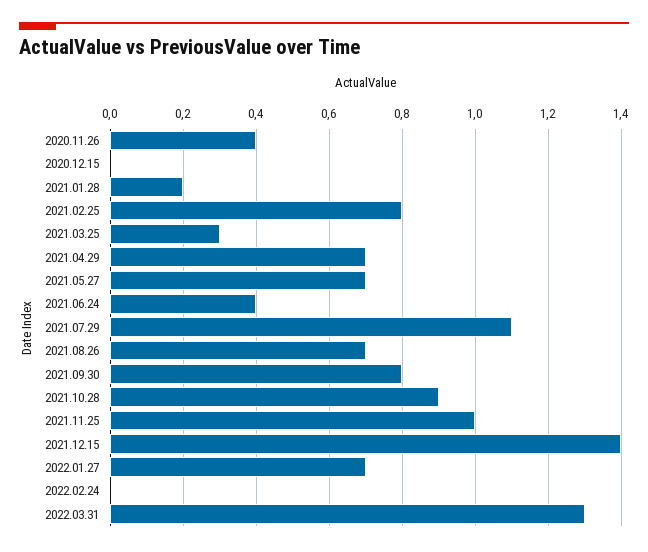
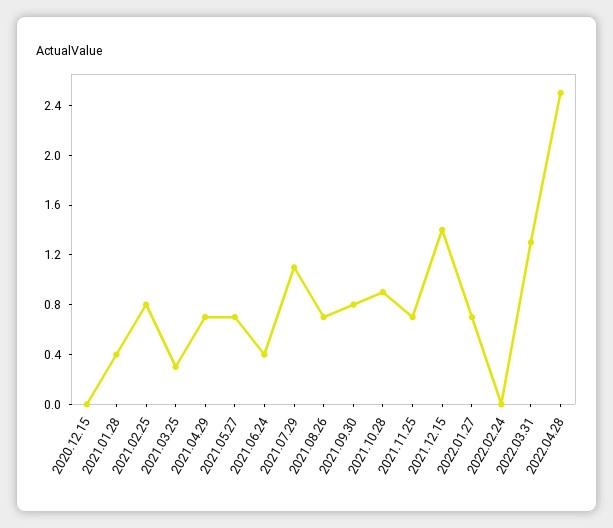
2020.11.26: 0.4 -> none
2021.01.28: 0.2 -> 0.4
2021.11.25: 1 -> 0.7
2022.04.28: none -> 2.5

